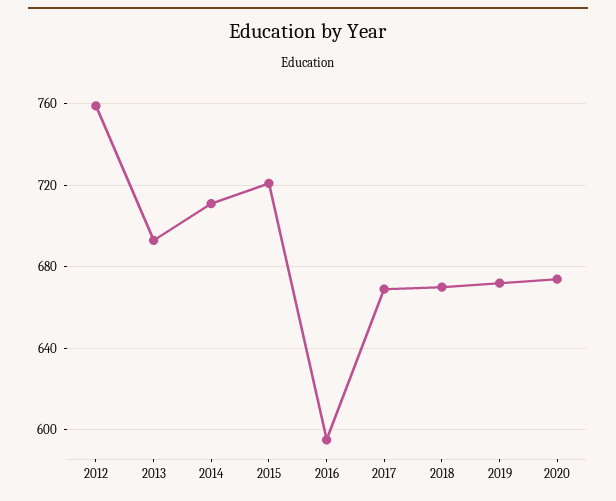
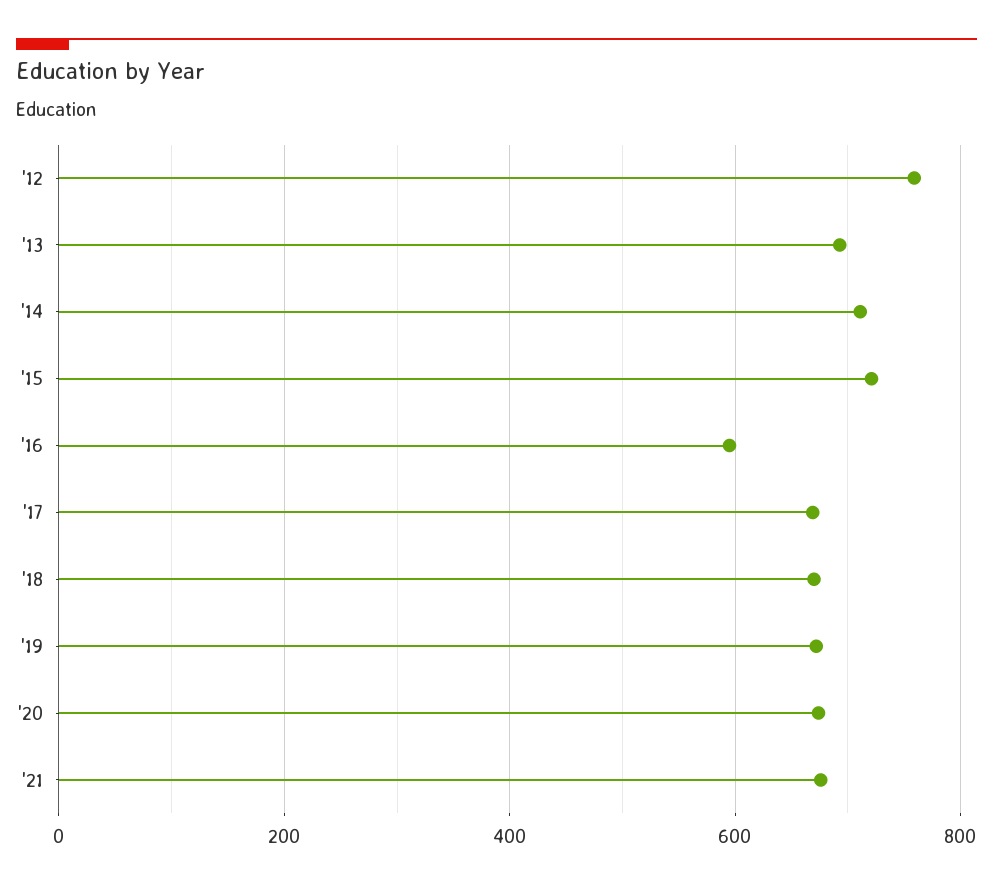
'21: none -> 680

